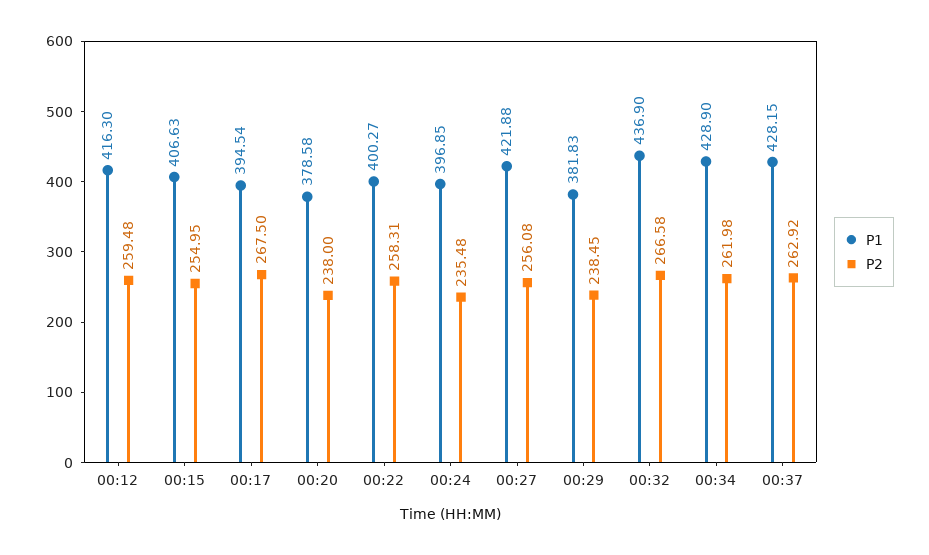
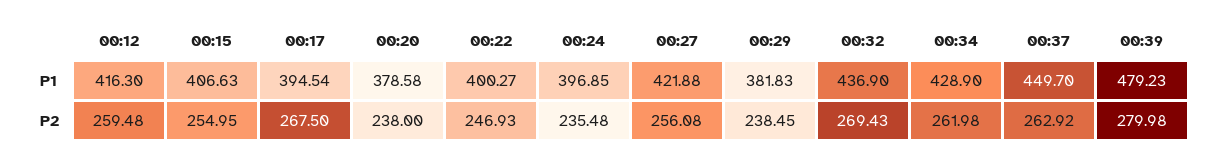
P2, 00:22: 258.31 -> 246.93
P2, 00:32: 266.58 -> 269.43
P1, 00:37: 428.15 -> 449.7
P1, 00:39: none -> 479.23
P2, 00:39: none -> 279.98

